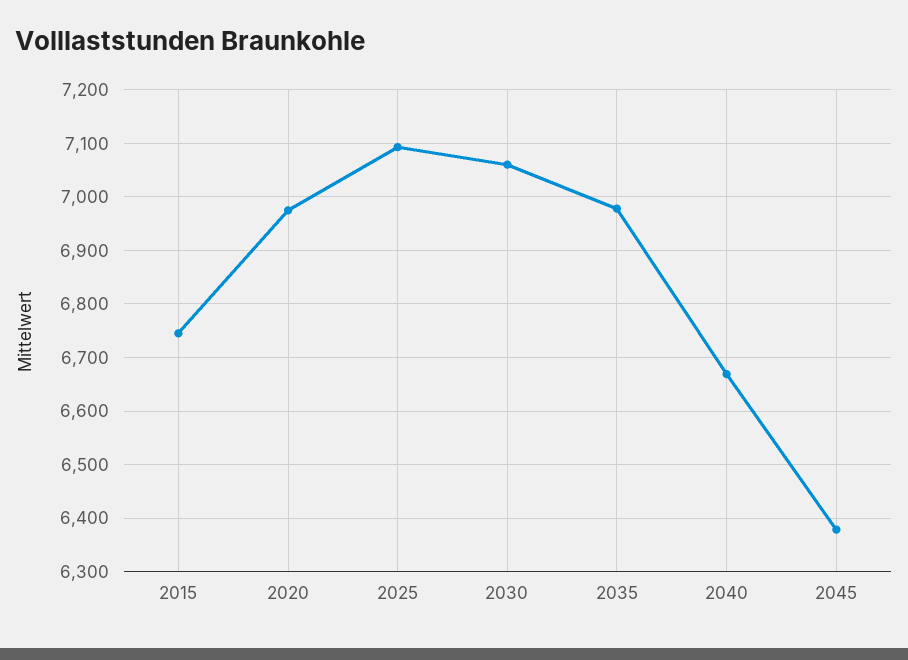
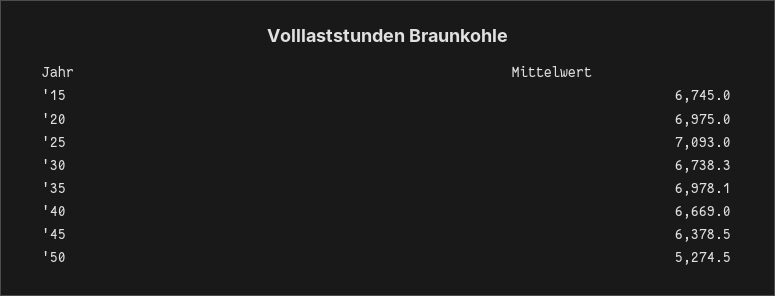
2030: 7060 -> 6738.3
'50: none -> 5274.5

